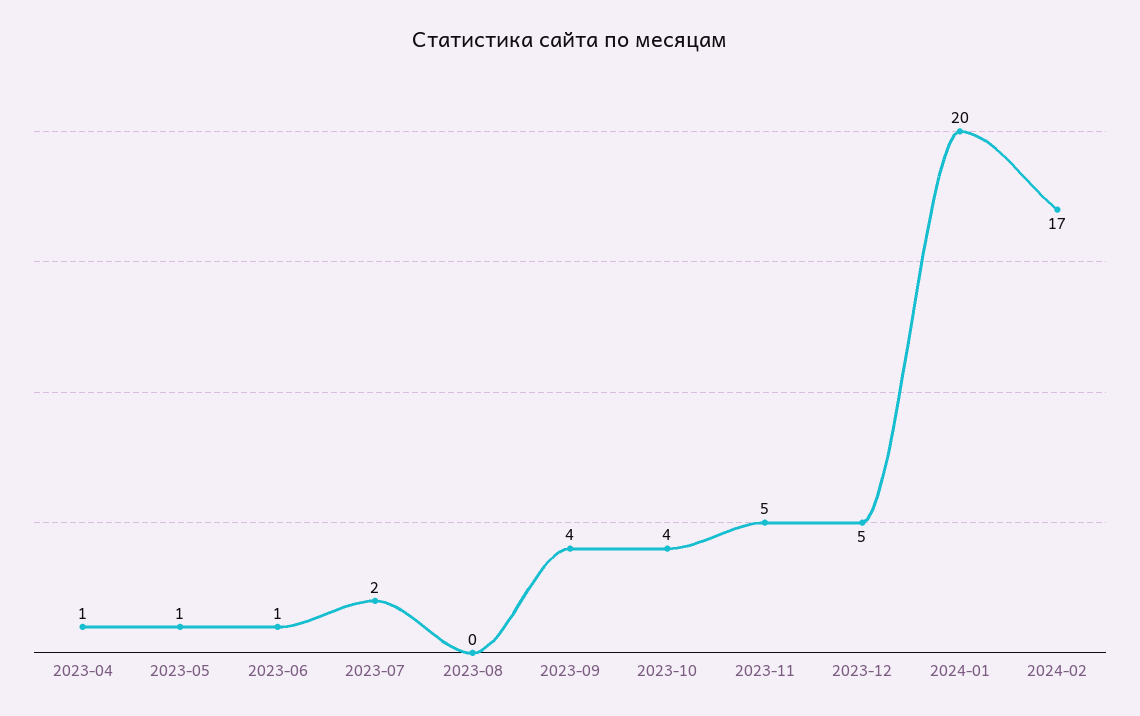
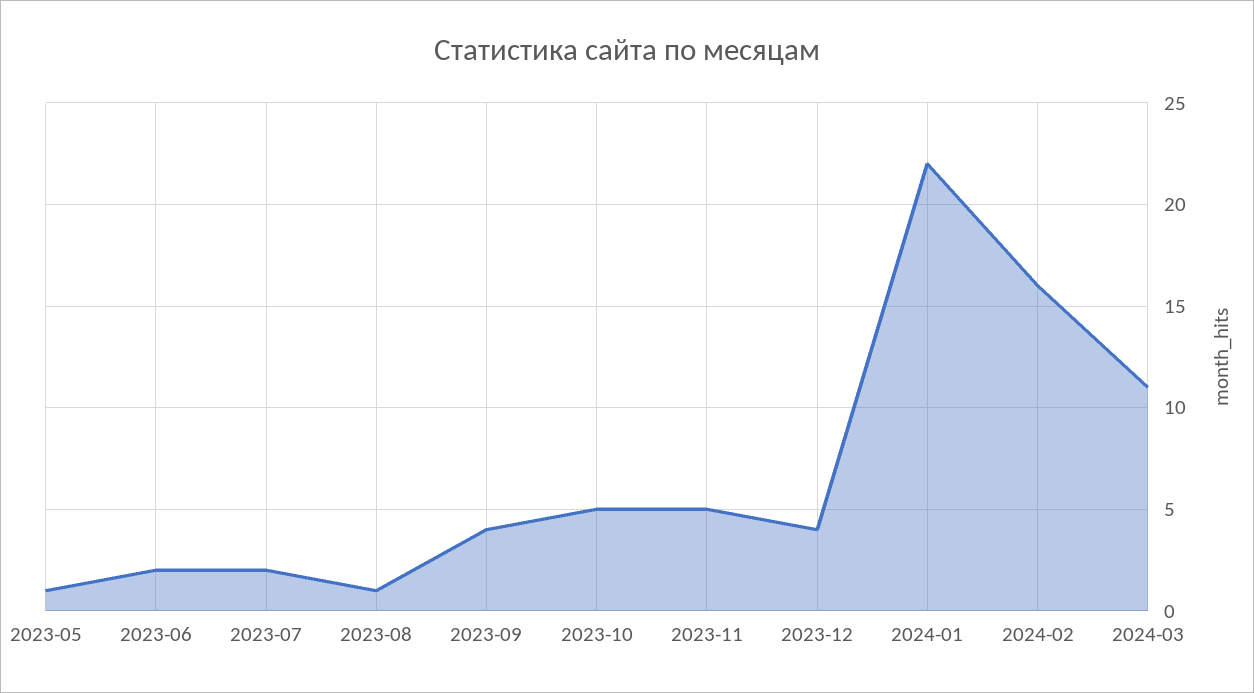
2023-04: 1 -> none
2023-06: 1 -> 2
2023-08: 0 -> 1
2023-10: 4 -> 5
2023-12: 5 -> 4
2024-01: 20 -> 22
2024-02: 17 -> 16
2024-03: none -> 11

